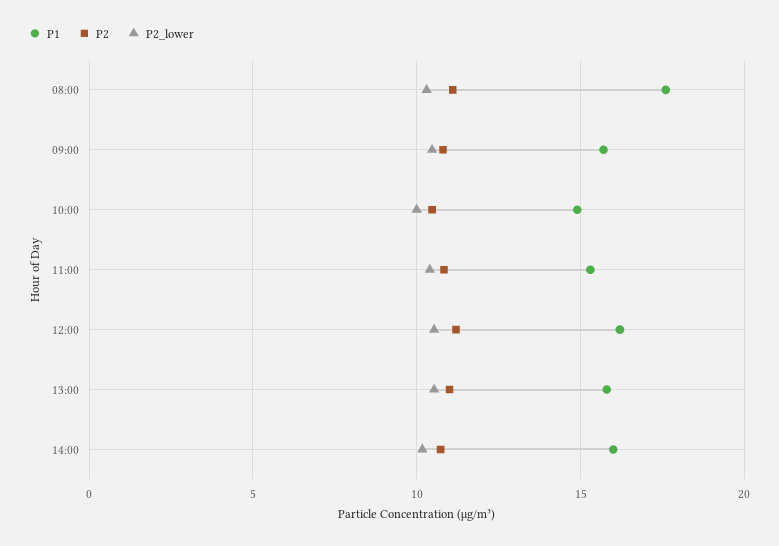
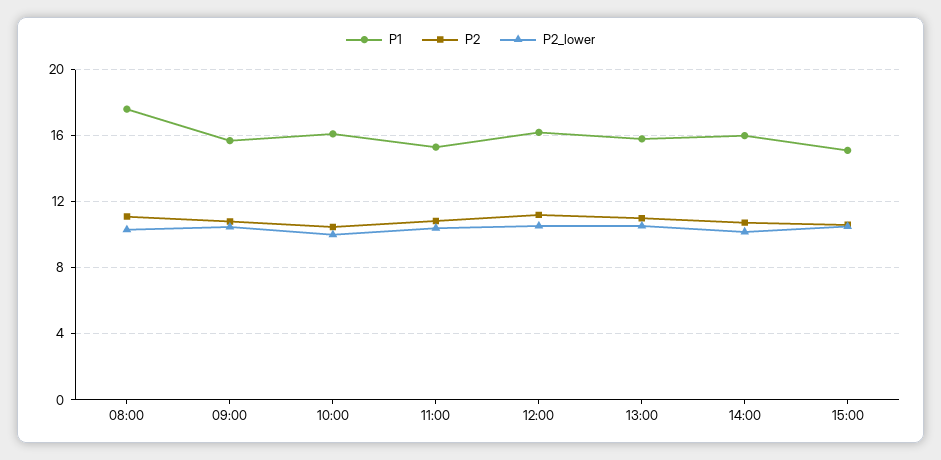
P1, 10:00: 15 -> 16
P1, 15:00: none -> 15
P2, 15:00: none -> 10.5
P2_lower, 15:00: none -> 10.5

